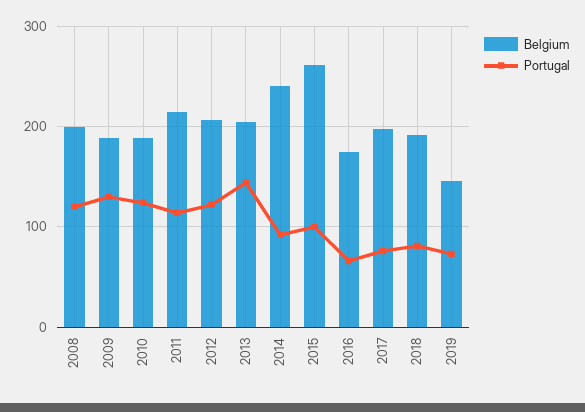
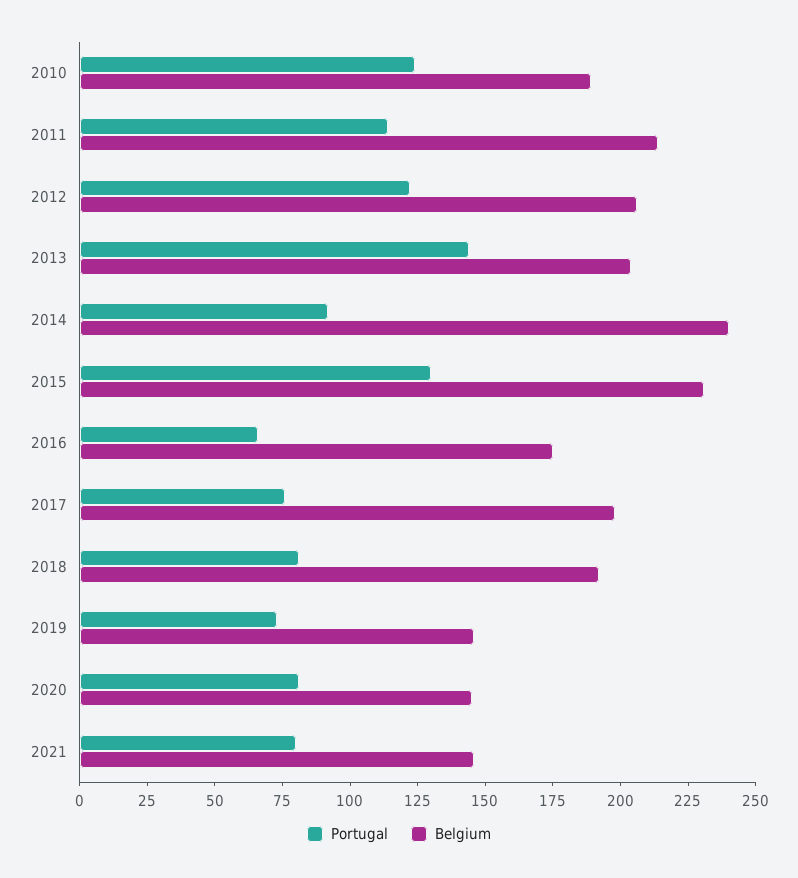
Belgium, 2008: 200 -> none
Portugal, 2008: 120 -> none
Belgium, 2009: 190 -> none
Portugal, 2009: 130 -> none
Belgium, 2015: 260 -> 230
Portugal, 2015: 100 -> 130
Portugal, 2020: none -> 80
Belgium, 2020: none -> 145
Portugal, 2021: none -> 80
Belgium, 2021: none -> 145

